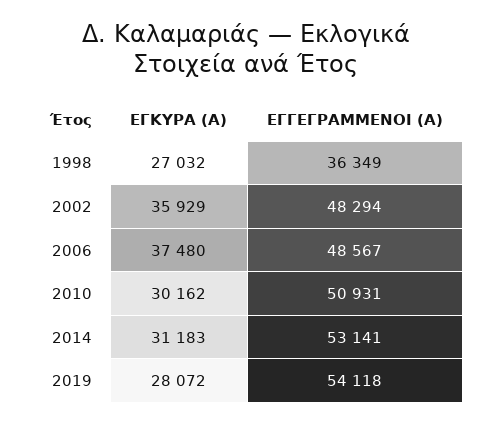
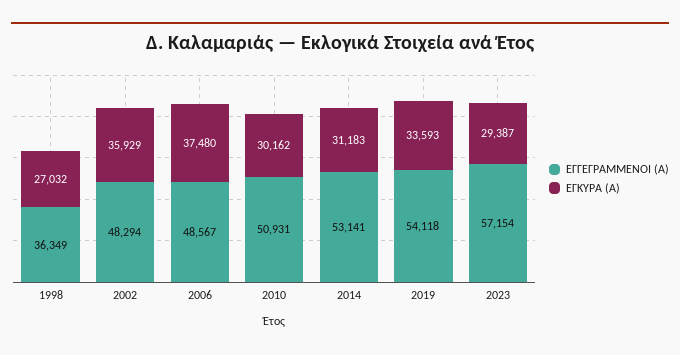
ΕΓΚΥΡΑ (Α), 2019: 28072 -> 33593
ΕΓΓΕΓΡΑΜΜΕΝΟΙ (Α), 2023: none -> 57154
ΕΓΚΥΡΑ (Α), 2023: none -> 29387

